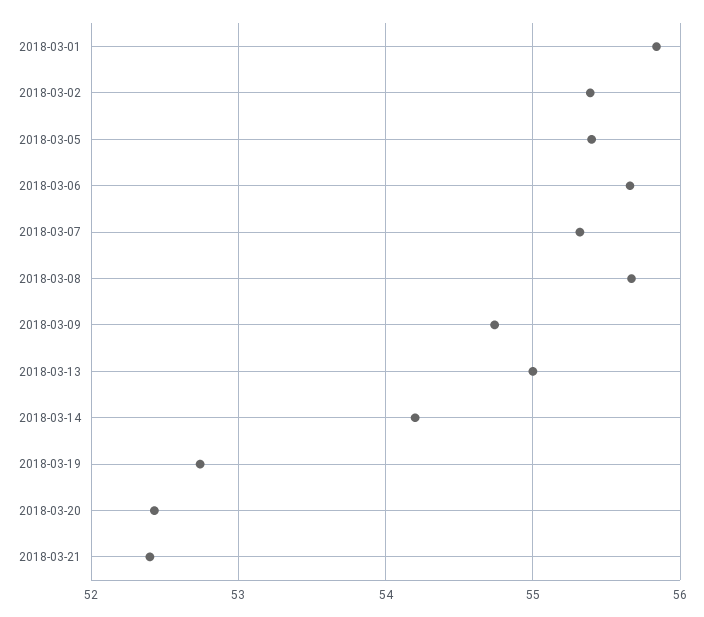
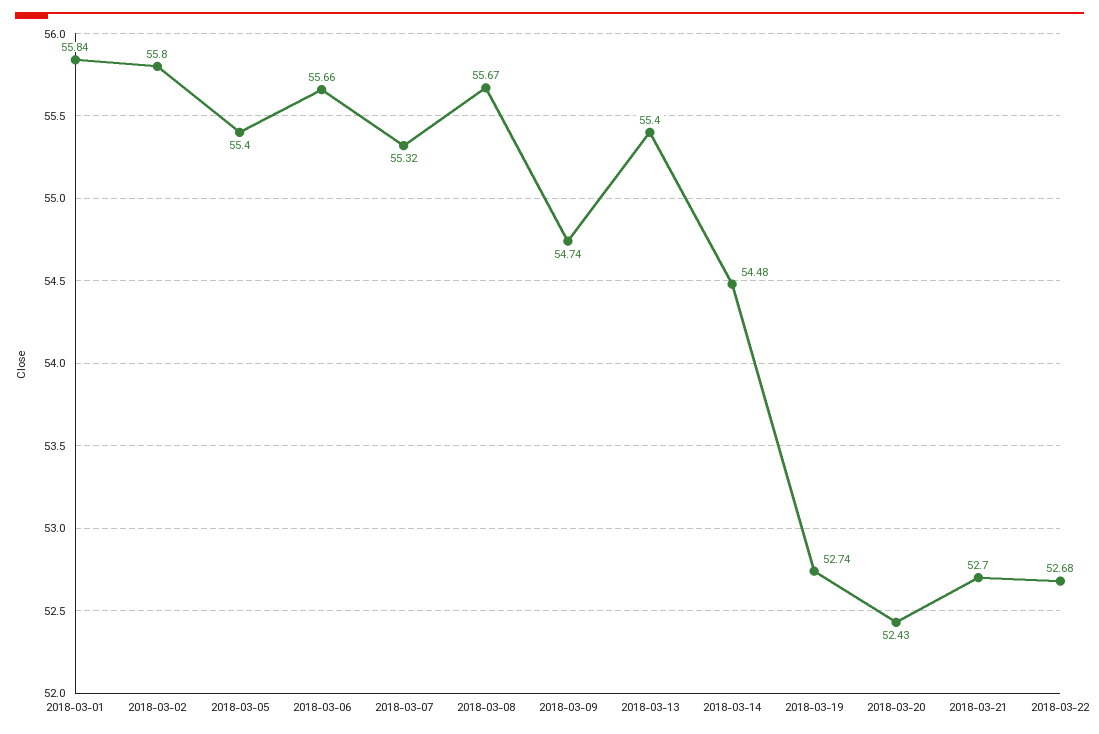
2018-03-02: 55.4 -> 55.8
2018-03-13: 55 -> 55.4
2018-03-14: 54.2 -> 54.48
2018-03-21: 52.4 -> 52.7
2018-03-22: none -> 52.68

